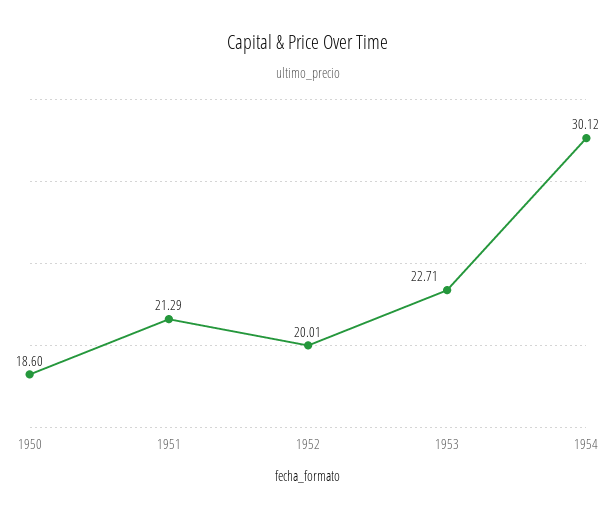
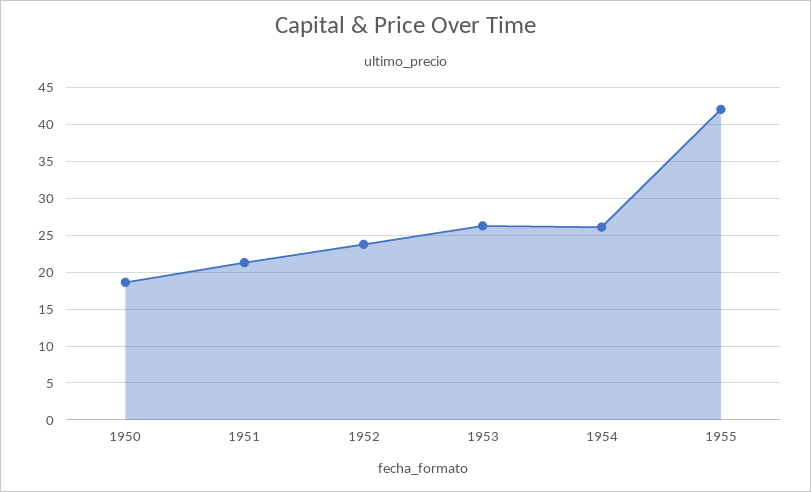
1952: 20.01 -> 24
1953: 22.71 -> 26
1954: 30.12 -> 26
1955: none -> 42

